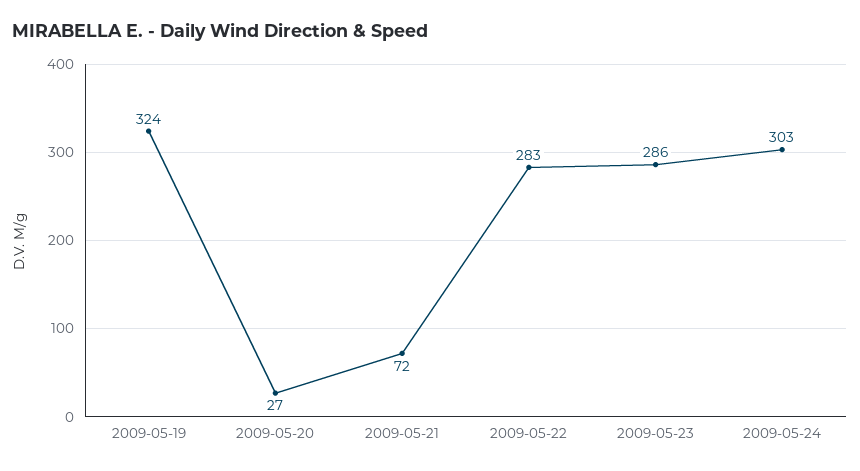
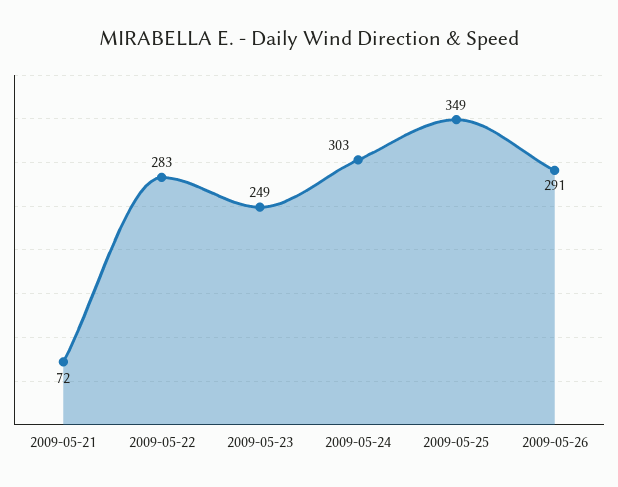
2009-05-19: 324 -> none
2009-05-20: 27 -> none
2009-05-23: 286 -> 249
2009-05-25: none -> 349
2009-05-26: none -> 291

